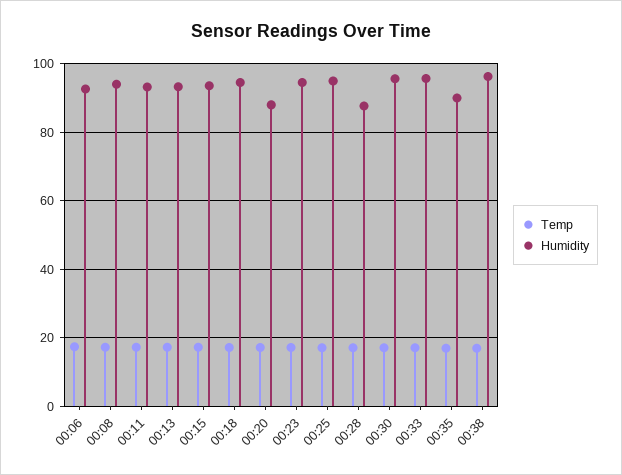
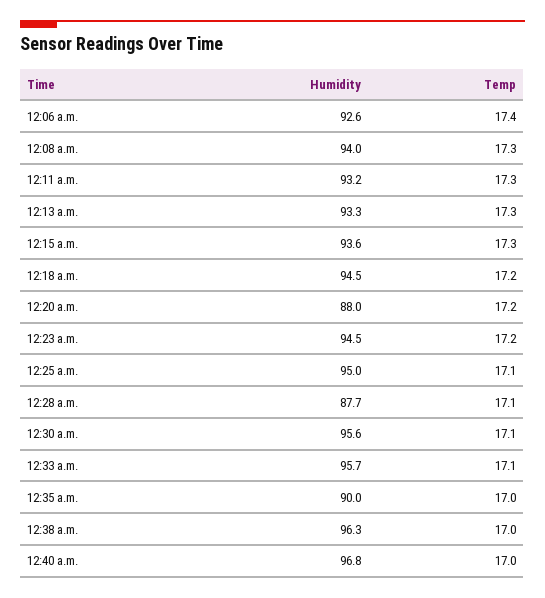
Humidity, 12:40 a.m.: none -> 96.8
Temp, 12:40 a.m.: none -> 17

